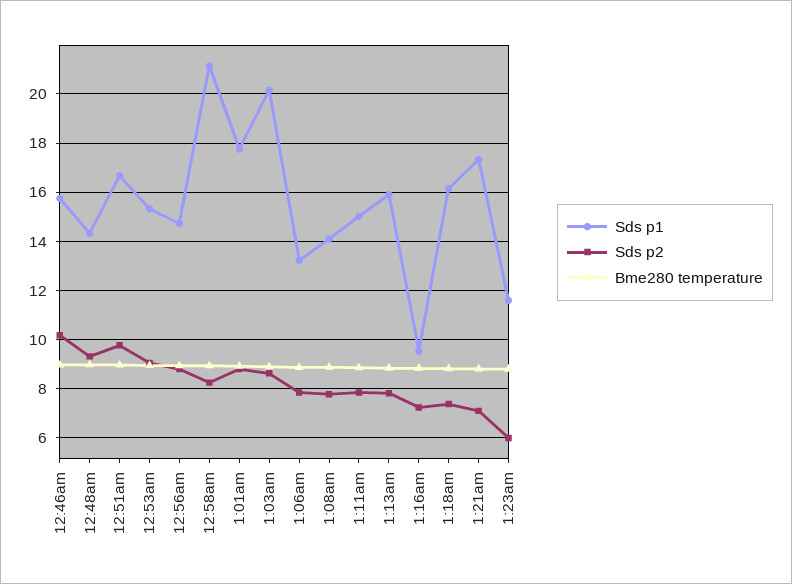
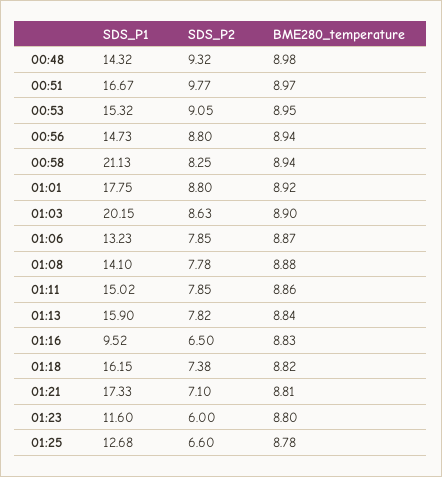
Sds p1, 12:46am: 15.75 -> none
Sds p2, 12:46am: 10.25 -> none
Bme280 temperature, 12:46am: 9 -> none
Sds p2, 1:16am: 7.25 -> 6.5
Sds p1, 01:25: none -> 12.68
Sds p2, 01:25: none -> 6.6
Bme280 temperature, 01:25: none -> 8.78

